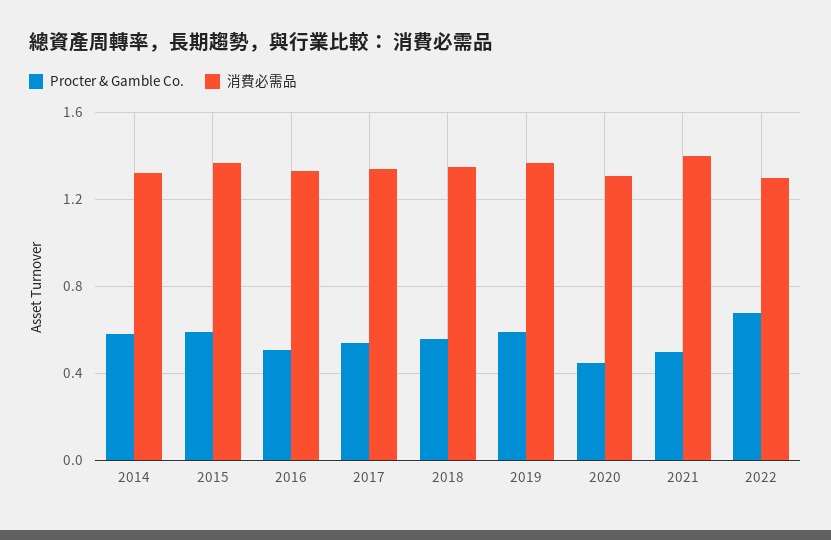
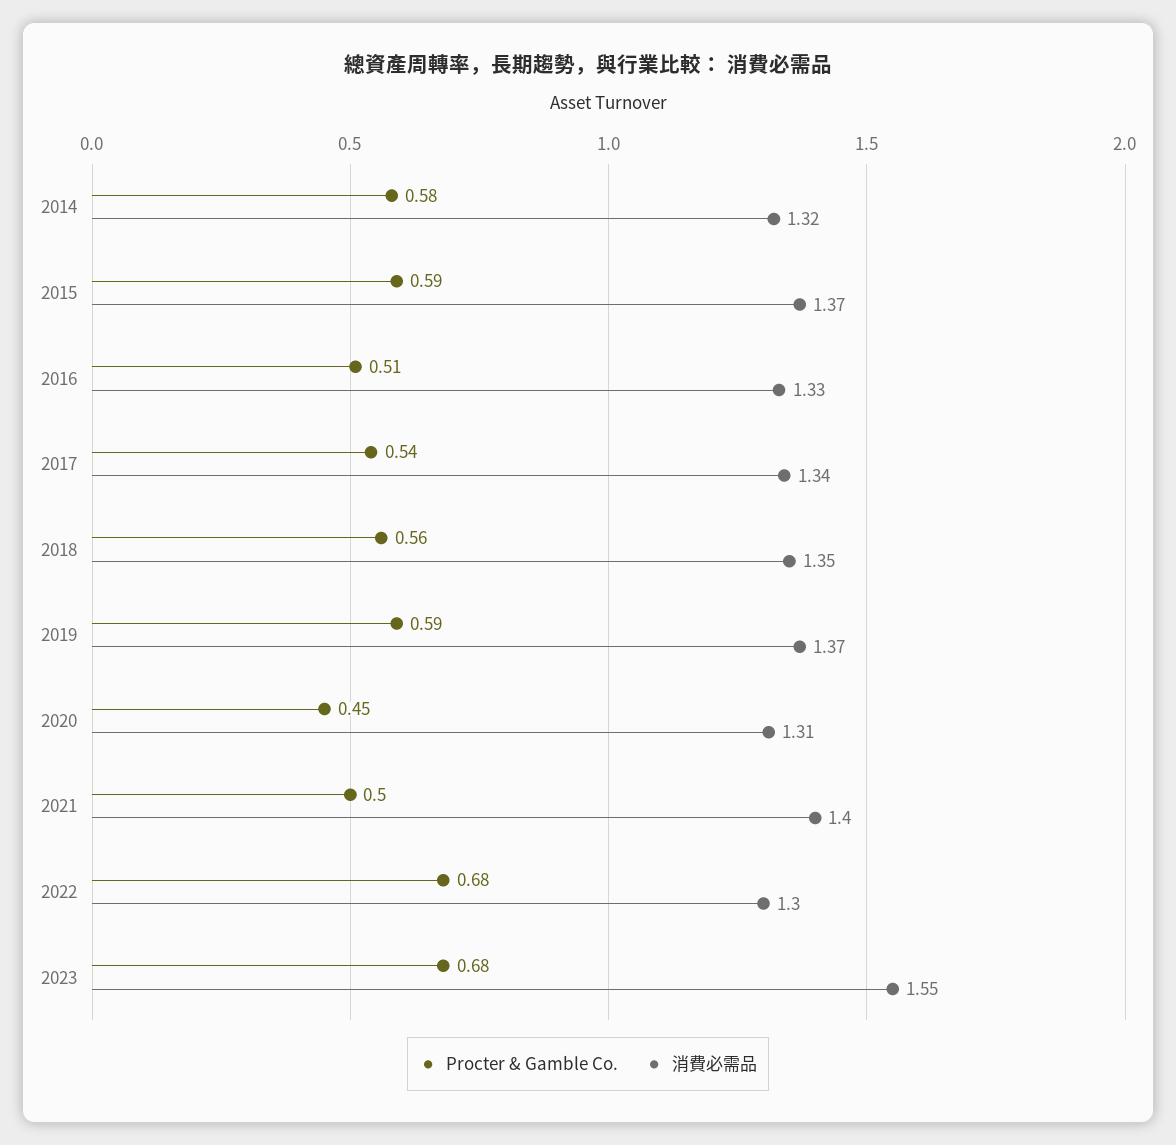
Procter & Gamble Co., 2023: none -> 0.68
消費必需品, 2023: none -> 1.55

